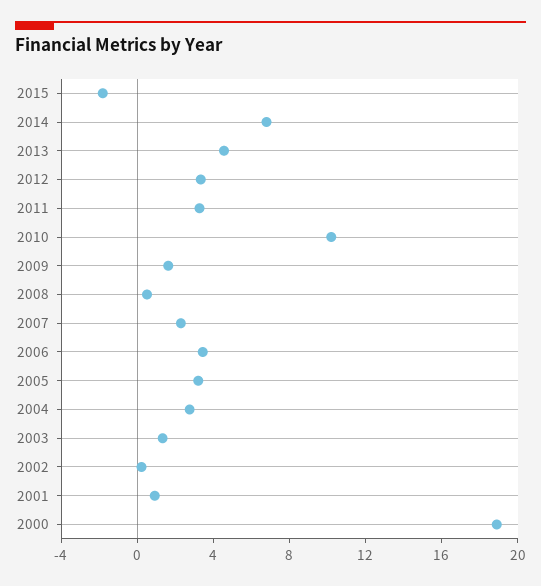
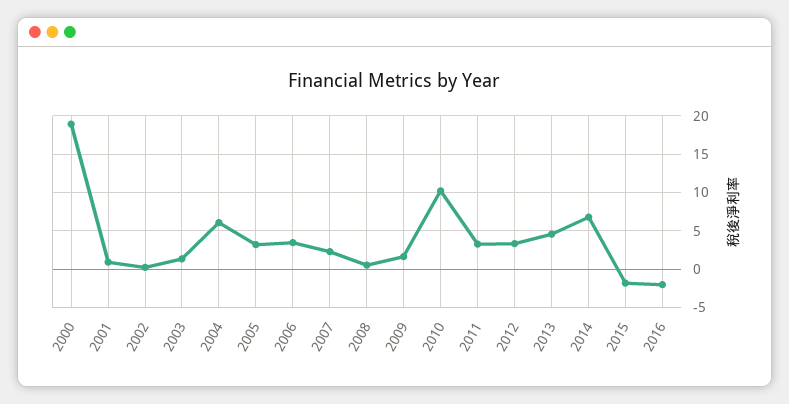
2004: 3 -> 6
2016: none -> -2

